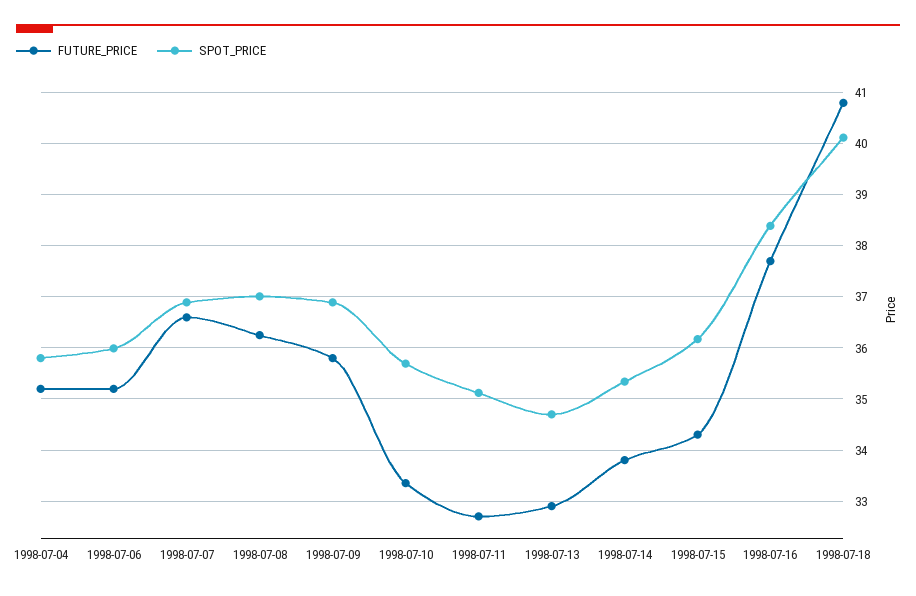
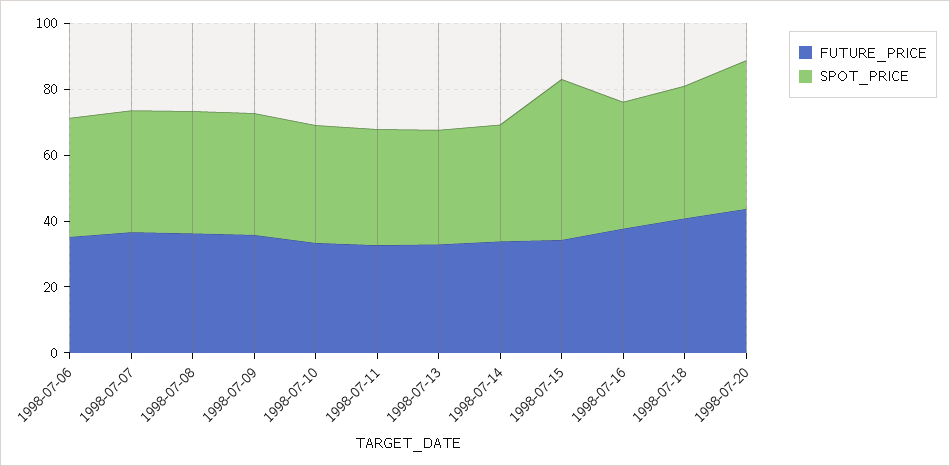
FUTURE_PRICE, 1998-07-04: 35.2 -> none
SPOT_PRICE, 1998-07-04: 35.8 -> none
SPOT_PRICE, 1998-07-15: 36.2 -> 50
FUTURE_PRICE, 1998-07-20: none -> 45
SPOT_PRICE, 1998-07-20: none -> 45

